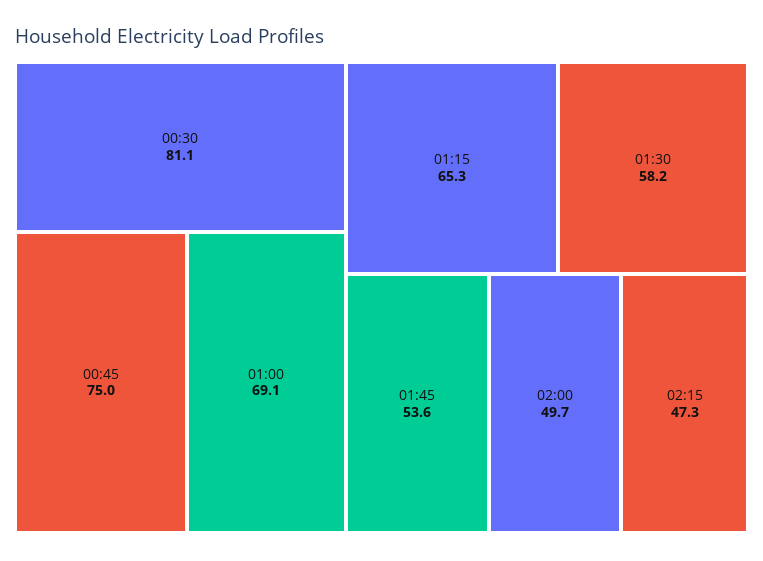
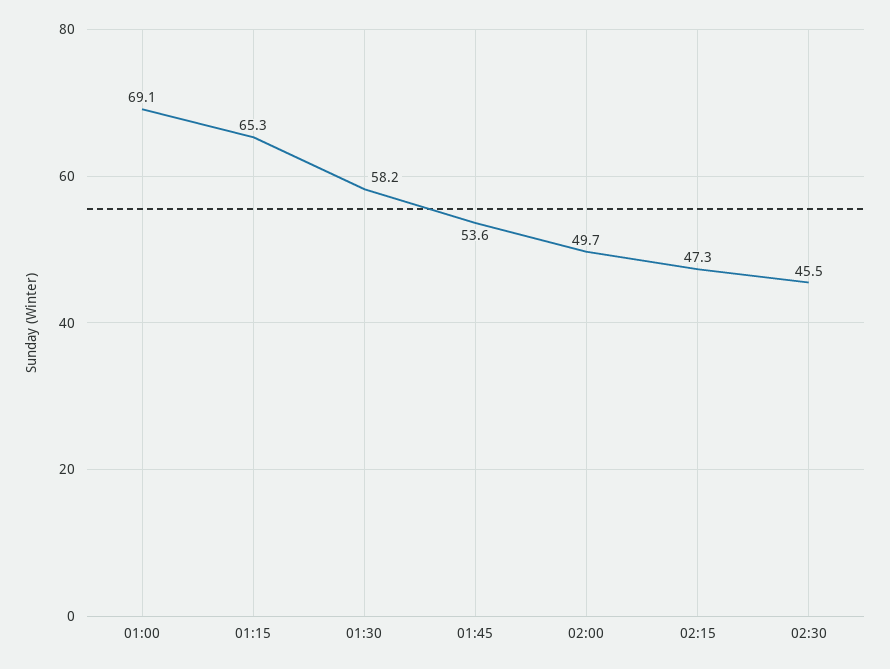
00:30: 81.1 -> none
00:45: 75 -> none
02:30: none -> 45.5

